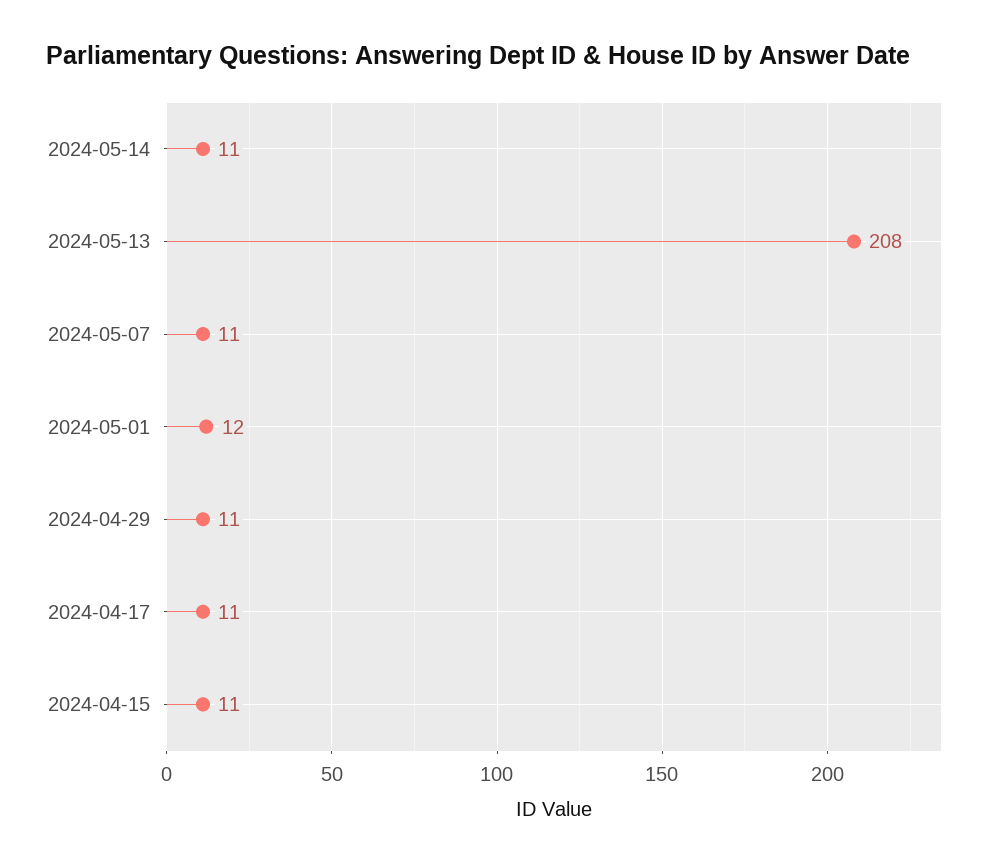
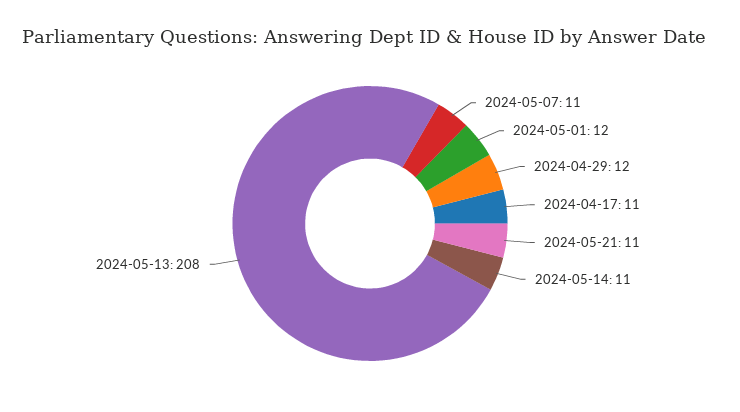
2024-04-29: 11 -> 12
2024-04-15: 11 -> none
2024-05-21: none -> 11

